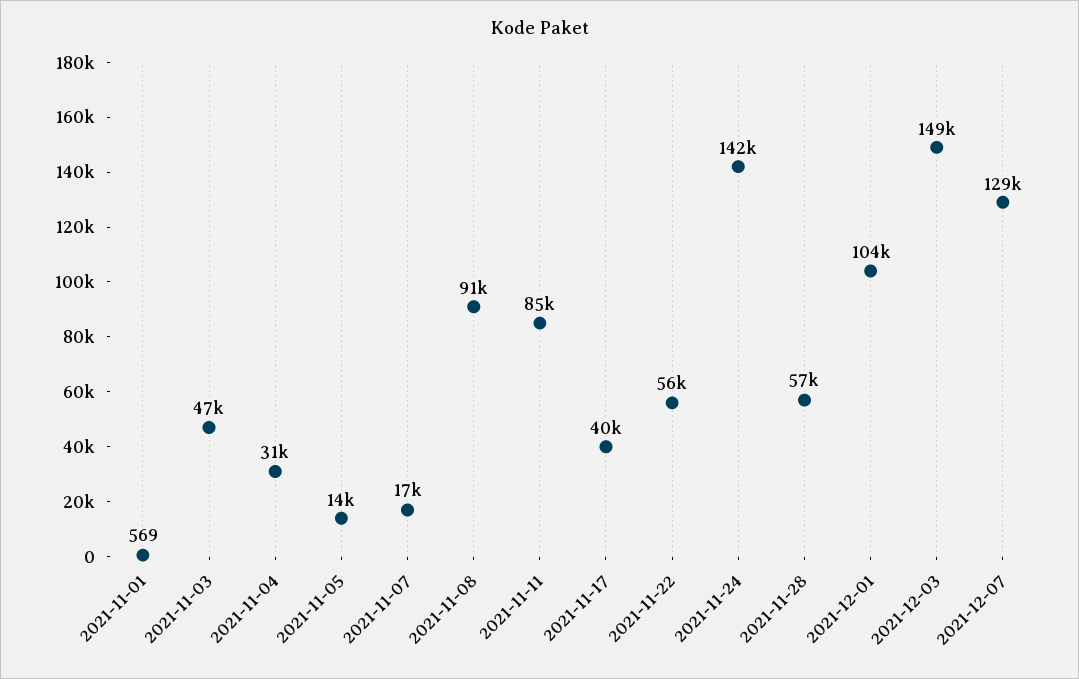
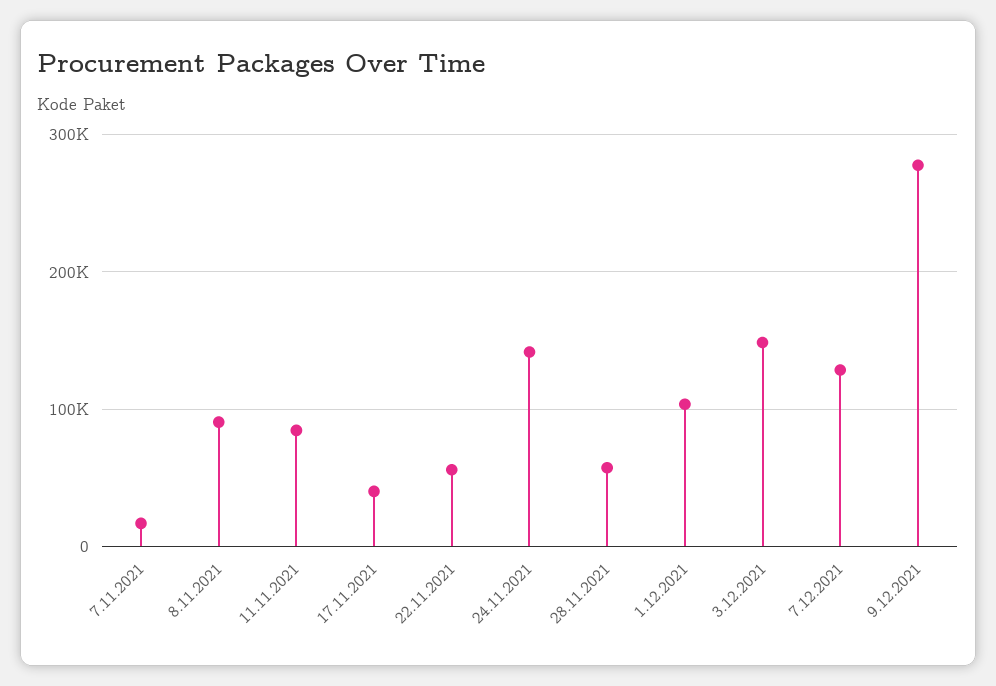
2021-11-01: 569 -> none
2021-11-03: 47000 -> none
2021-11-04: 31000 -> none
2021-11-05: 14000 -> none
9.12.2021: none -> 280000

